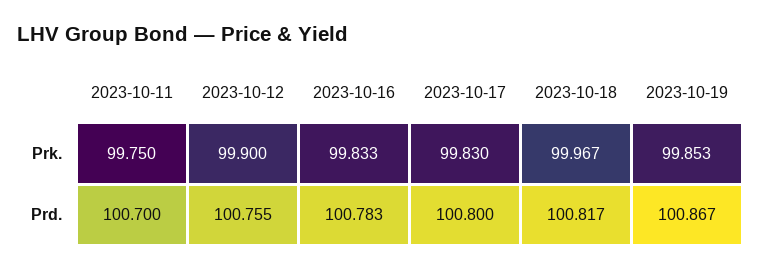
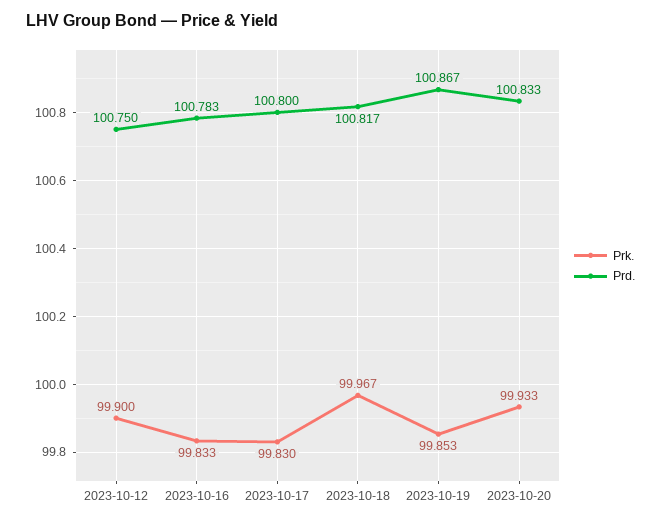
Prk., 2023-10-11: 99.75 -> none
Prd., 2023-10-11: 100.7 -> none
Prd., 2023-10-12: 100.755 -> 100.75
Prk., 2023-10-20: none -> 99.933
Prd., 2023-10-20: none -> 100.833

